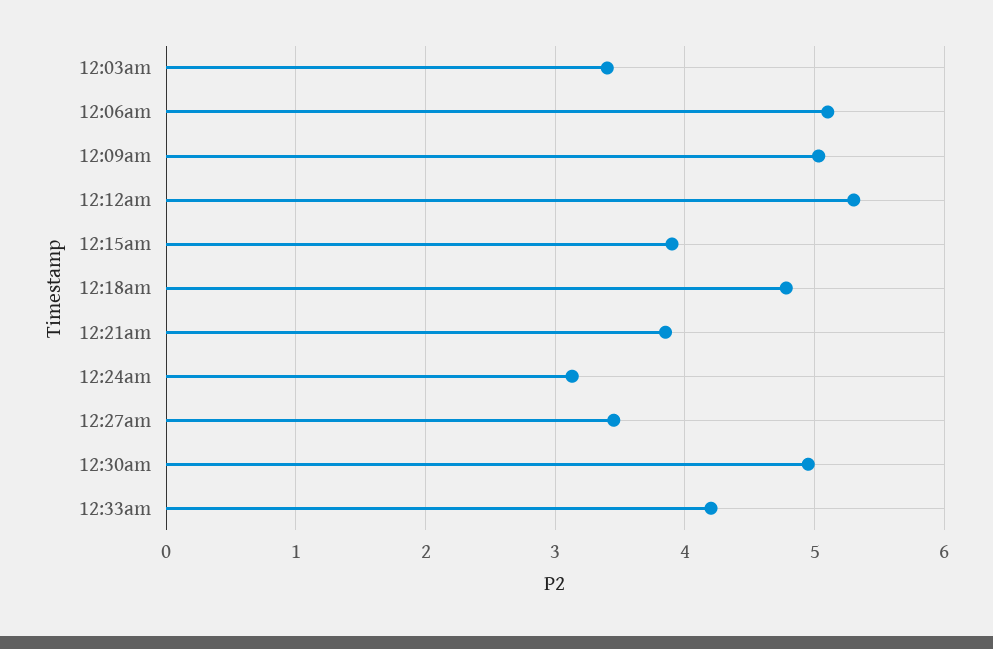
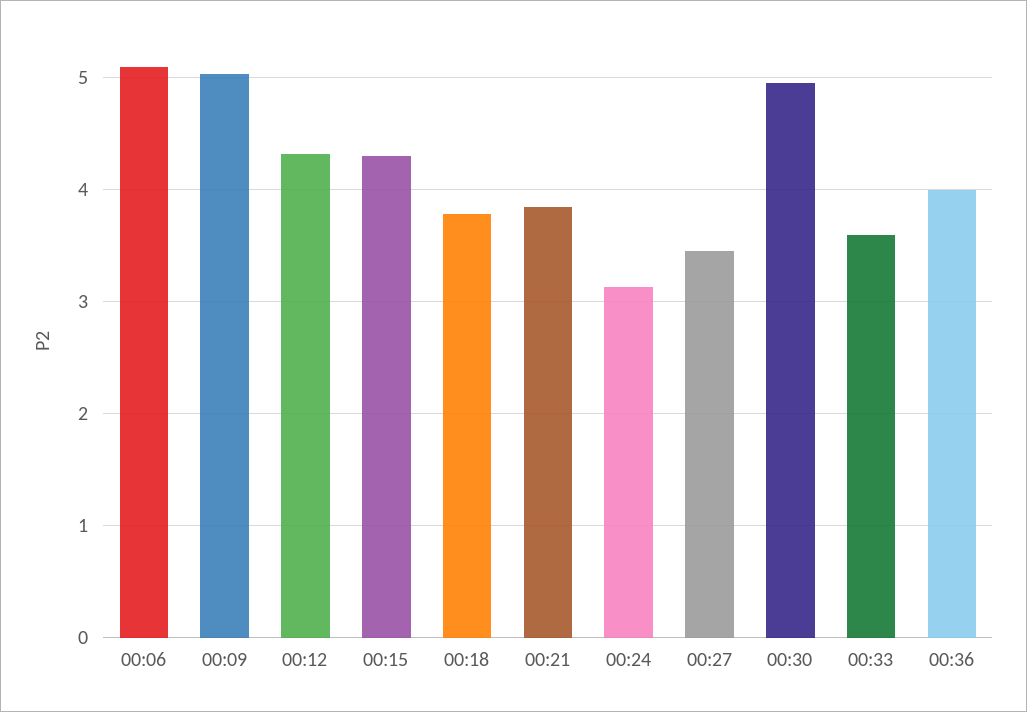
12:03am: 3.4 -> none
12:12am: 5.3 -> 4.3
12:15am: 3.9 -> 4.3
12:18am: 4.8 -> 3.8
12:33am: 4.2 -> 3.6
00:36: none -> 4

